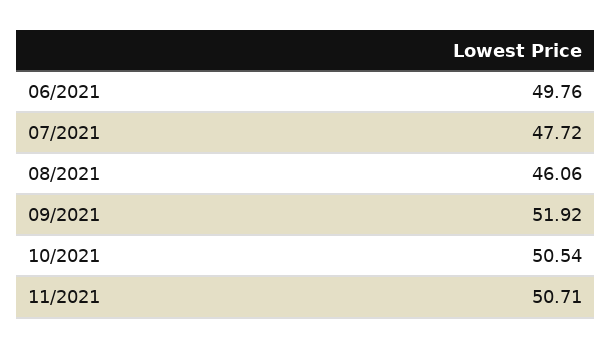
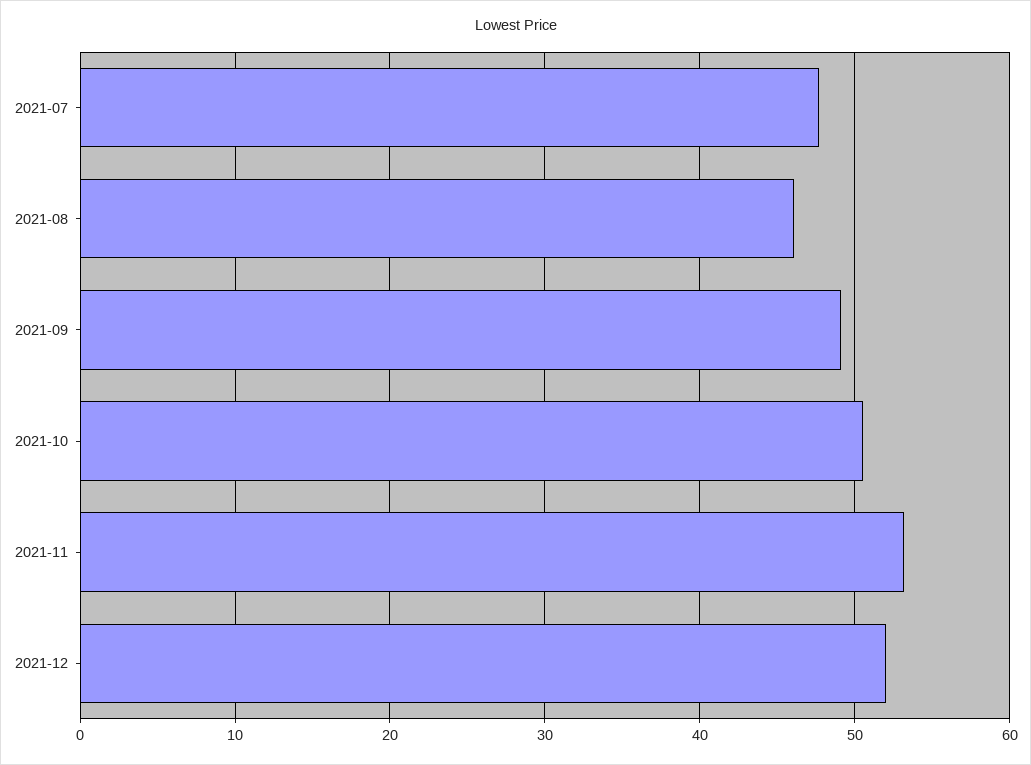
06/2021: 49.76 -> none
09/2021: 51.92 -> 49
11/2021: 50.71 -> 53
2021-12: none -> 52

